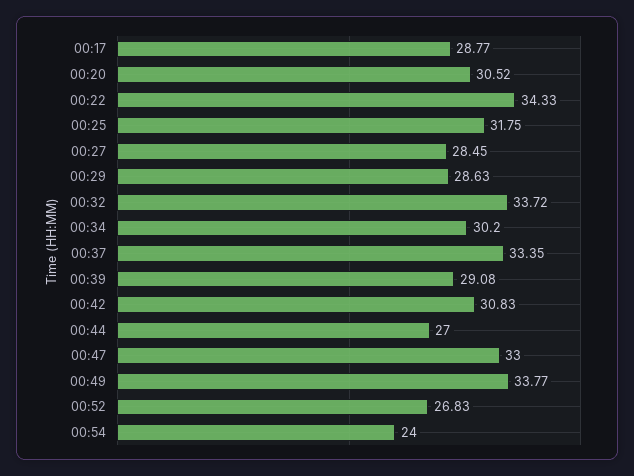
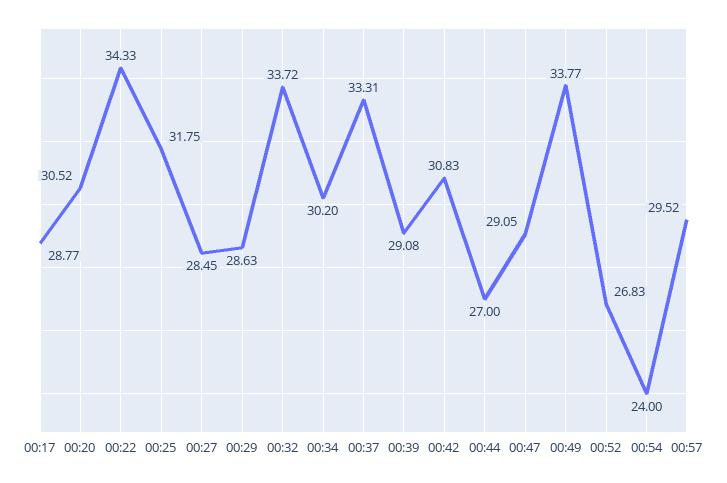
00:37: 33.35 -> 33.31
00:47: 33 -> 29.05
00:57: none -> 29.52

